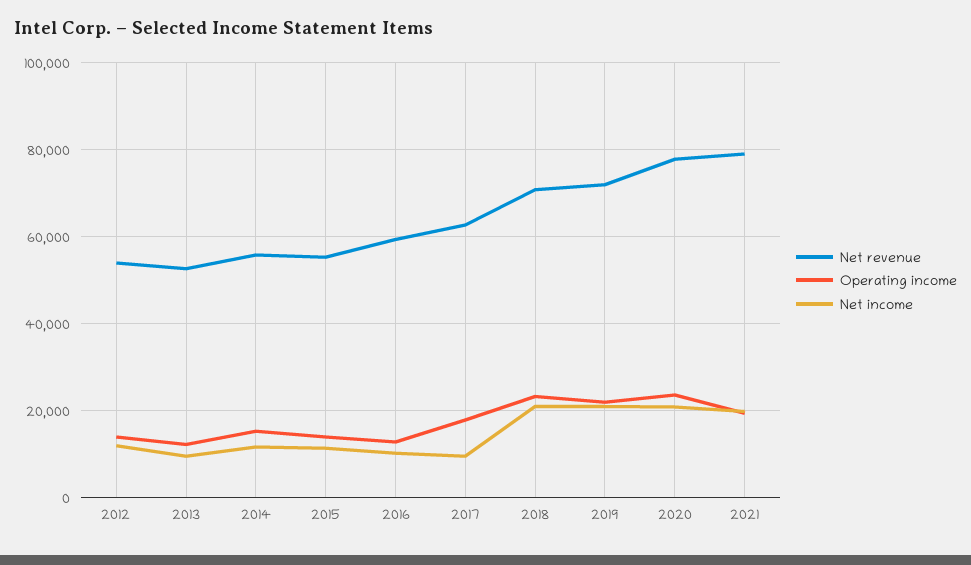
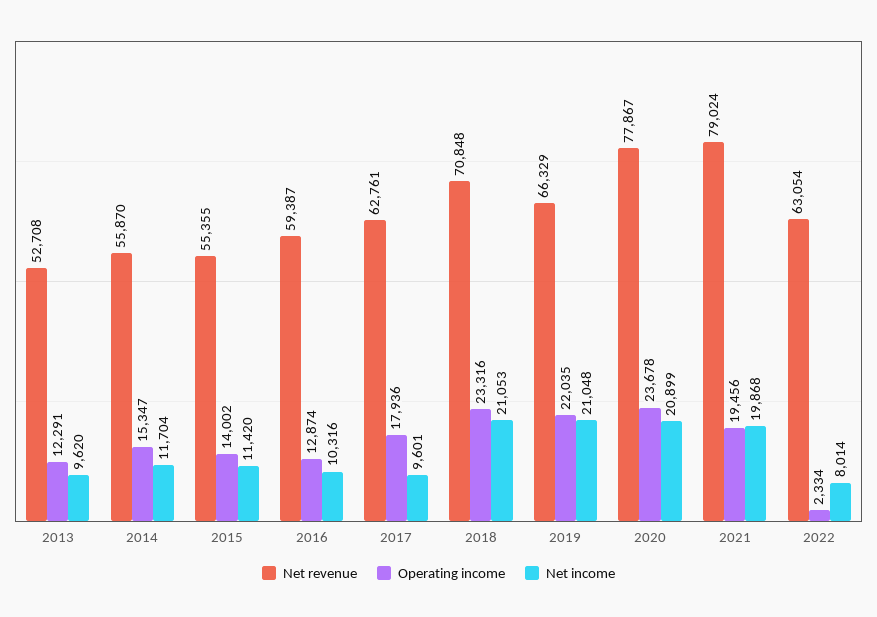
Net revenue, 2012: 54000 -> none
Operating income, 2012: 14000 -> none
Net income, 2012: 12000 -> none
Net revenue, 2019: 72000 -> 66329
Net revenue, 2022: none -> 63054
Operating income, 2022: none -> 2334
Net income, 2022: none -> 8014

